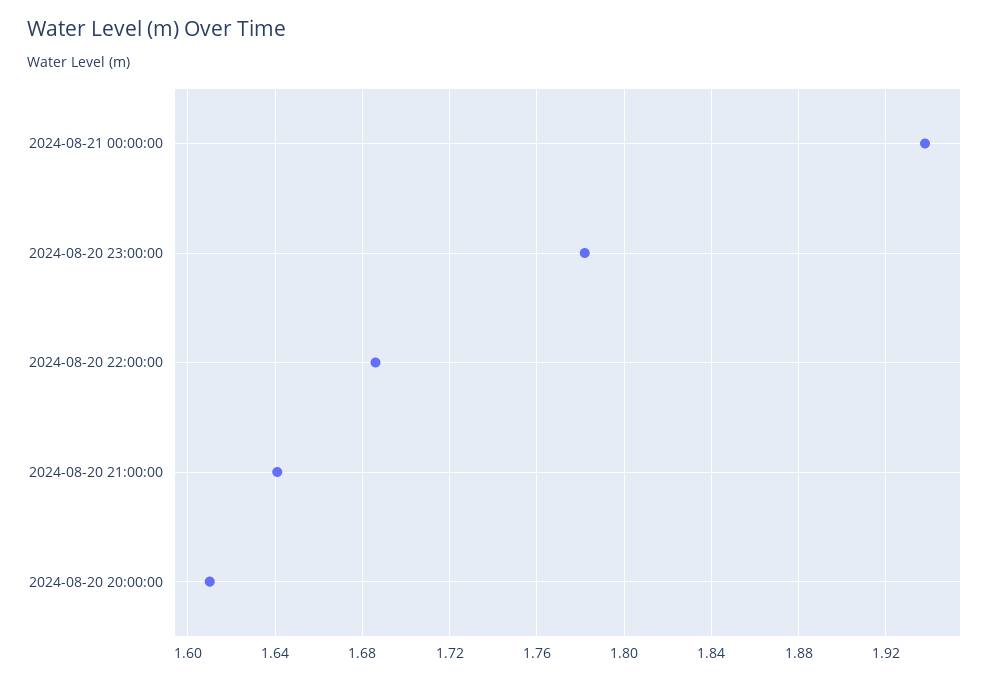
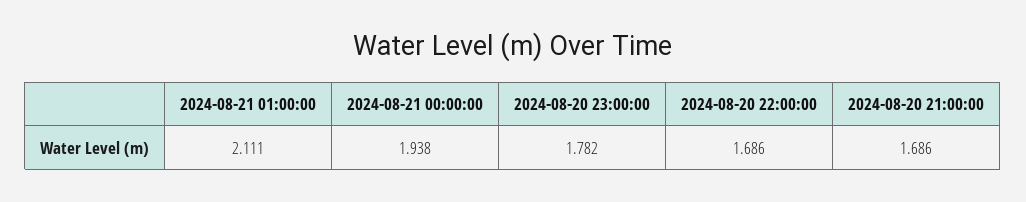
2024-08-20 21:00:00: 1.64 -> 1.686
2024-08-20 20:00:00: 1.61 -> none
2024-08-21 01:00:00: none -> 2.111

